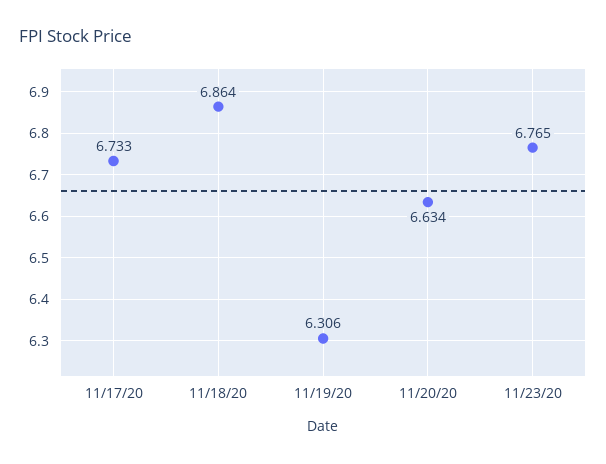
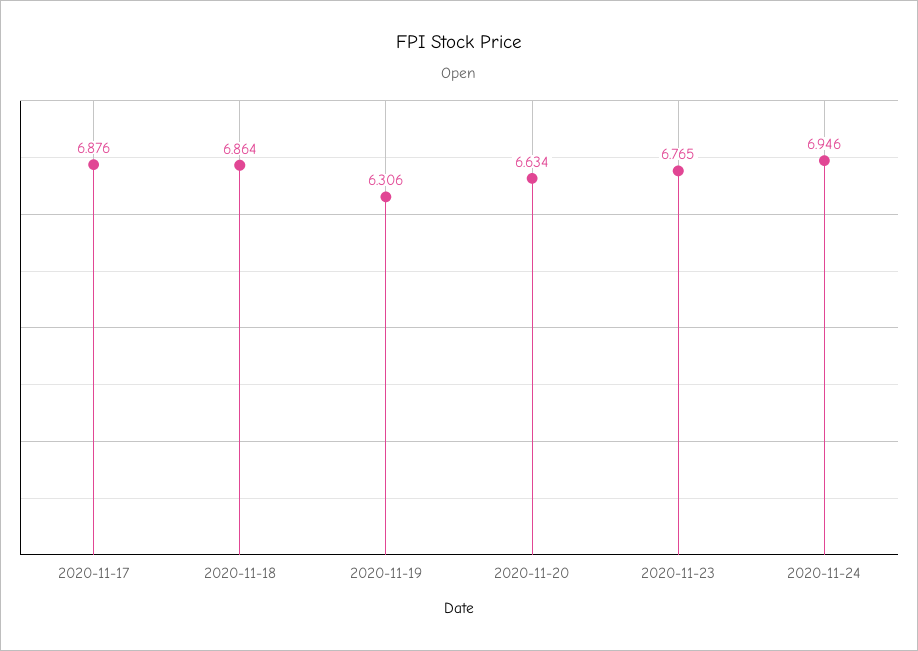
11/17/20: 6.733 -> 6.876
2020-11-24: none -> 6.946

